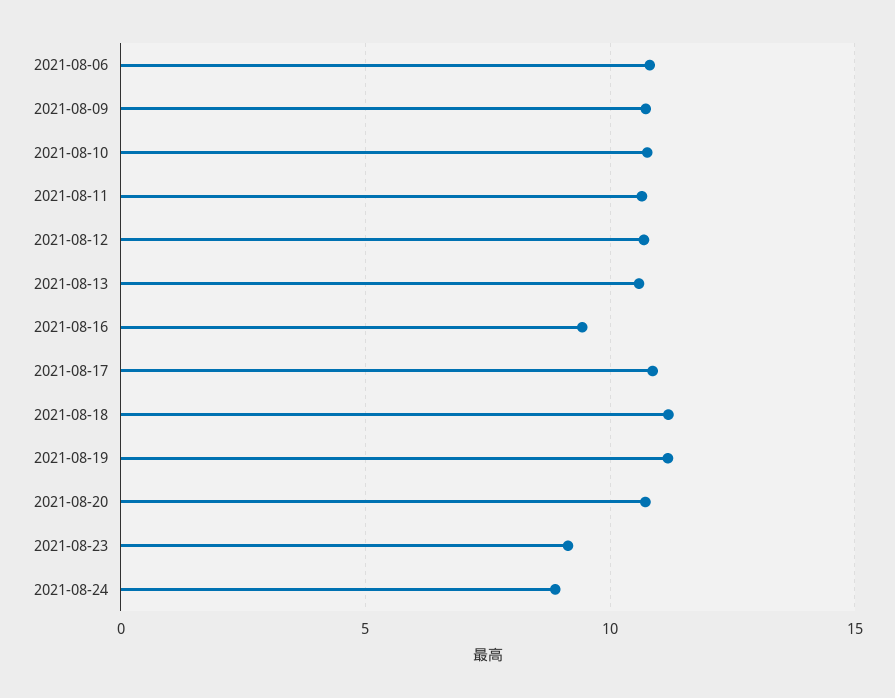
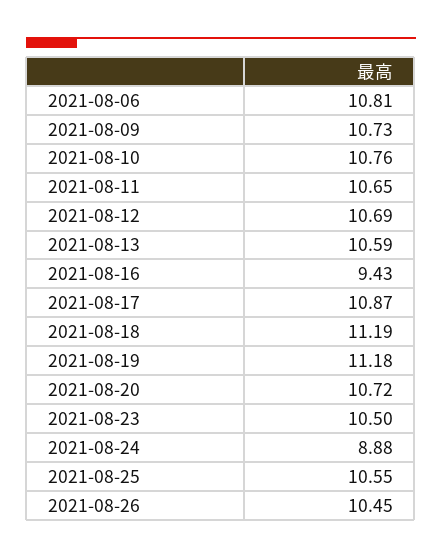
2021-08-23: 9 -> 10.5
2021-08-25: none -> 10.55
2021-08-26: none -> 10.45

